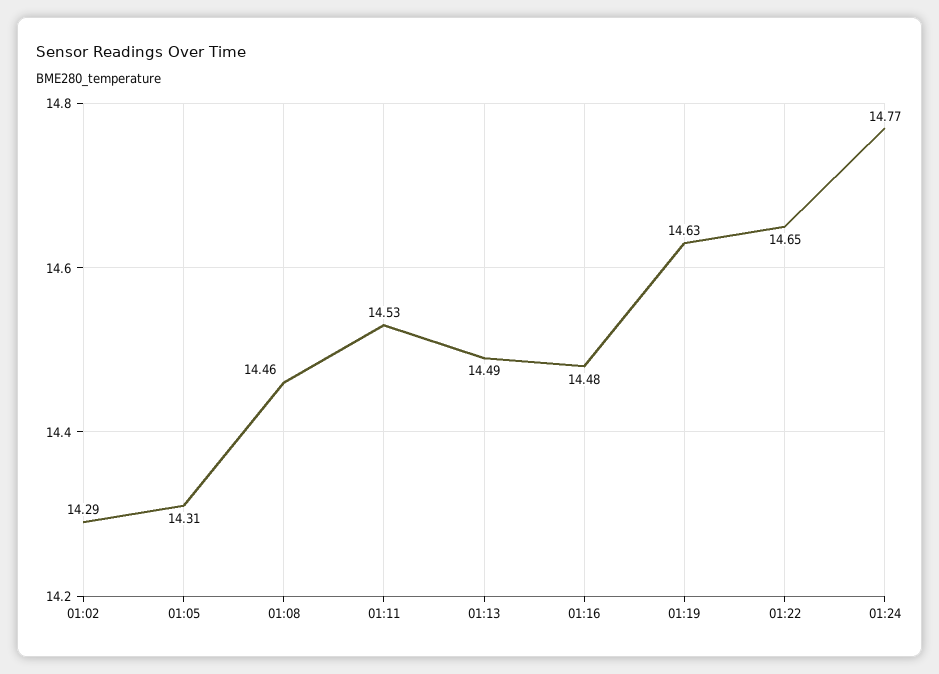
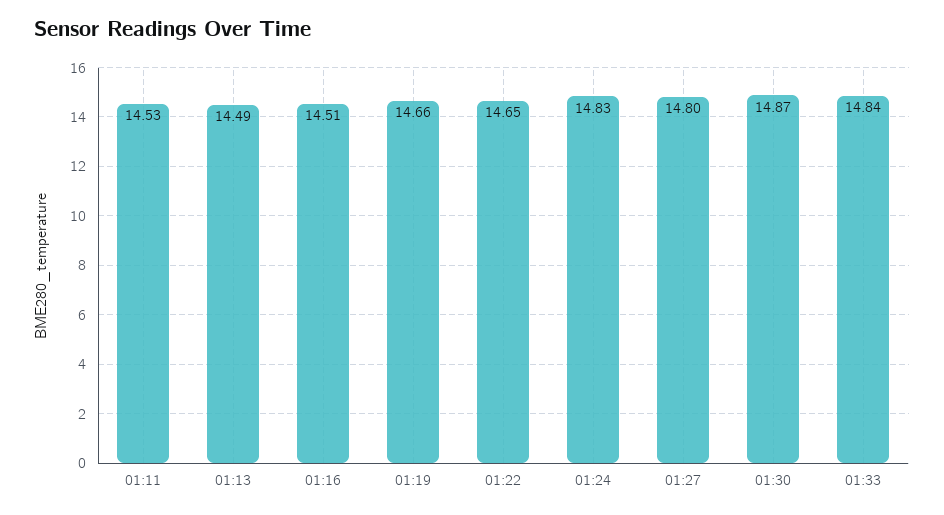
01:02: 14.29 -> none
01:05: 14.31 -> none
01:08: 14.46 -> none
01:16: 14.48 -> 14.51
01:19: 14.63 -> 14.66
01:24: 14.77 -> 14.83
01:27: none -> 14.8
01:30: none -> 14.87
01:33: none -> 14.84

